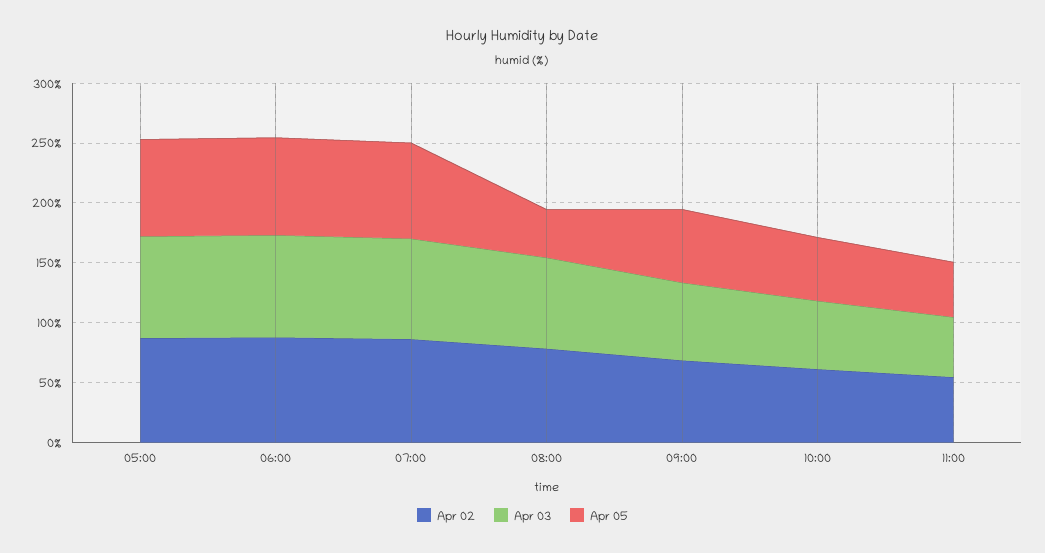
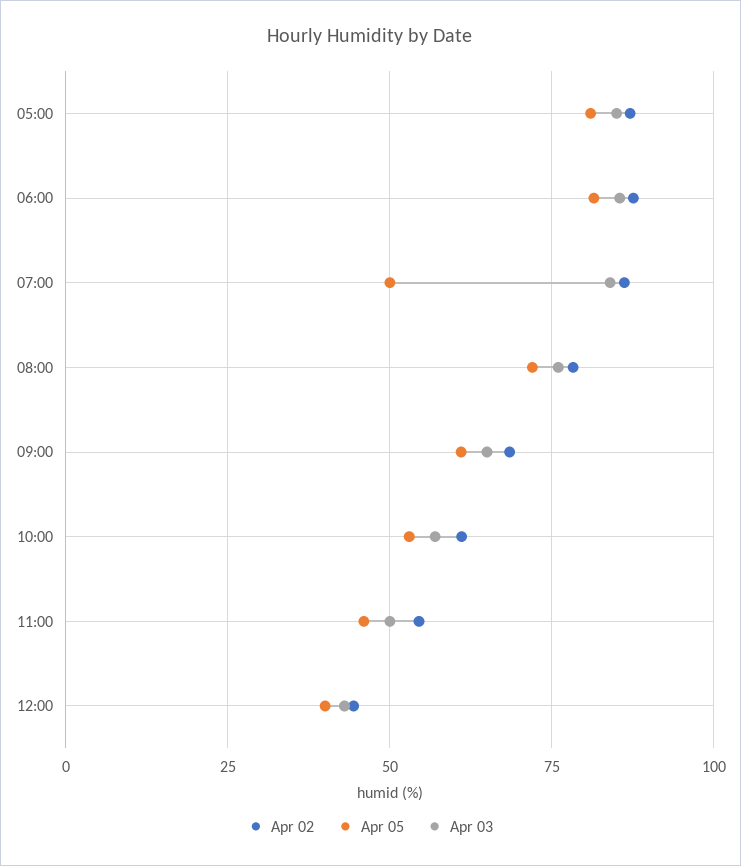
Apr 05, 07:00: 80 -> 50
Apr 05, 08:00: 40 -> 72.5
Apr 02, 12:00: none -> 45
Apr 05, 12:00: none -> 40
Apr 03, 12:00: none -> 42.5

